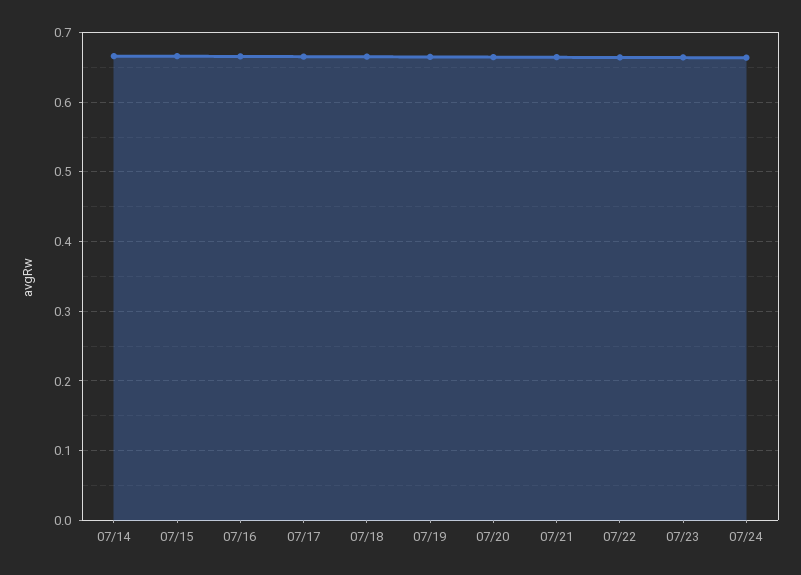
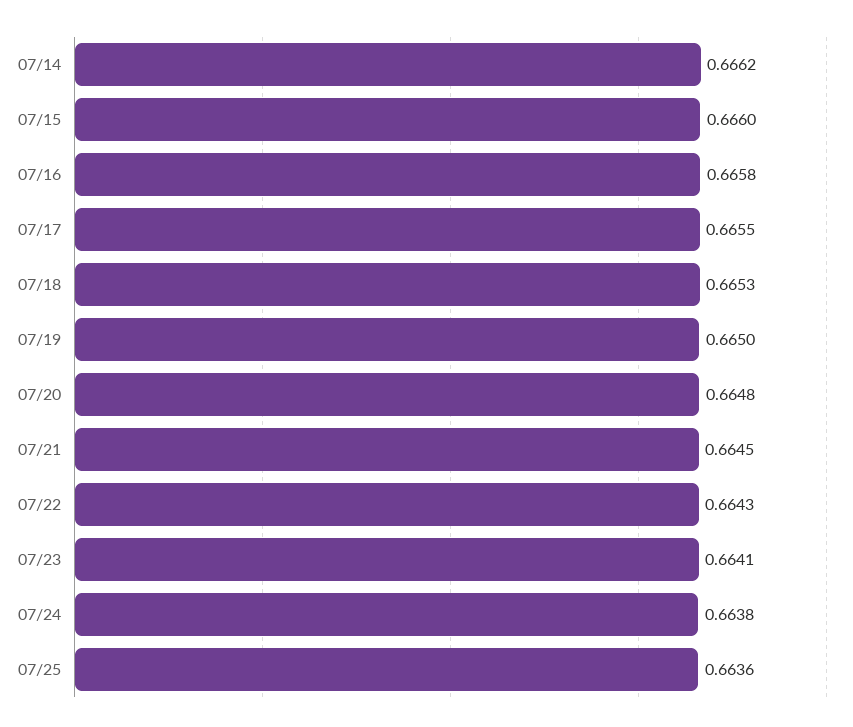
07/25: none -> 0.6636

